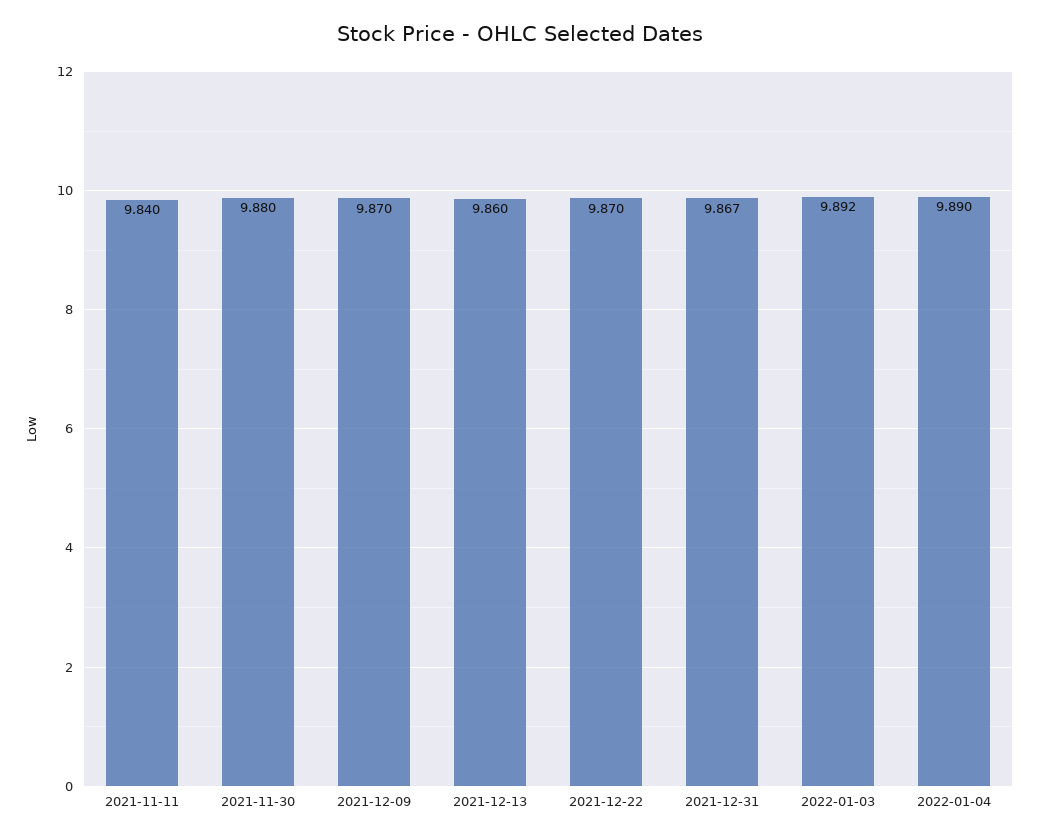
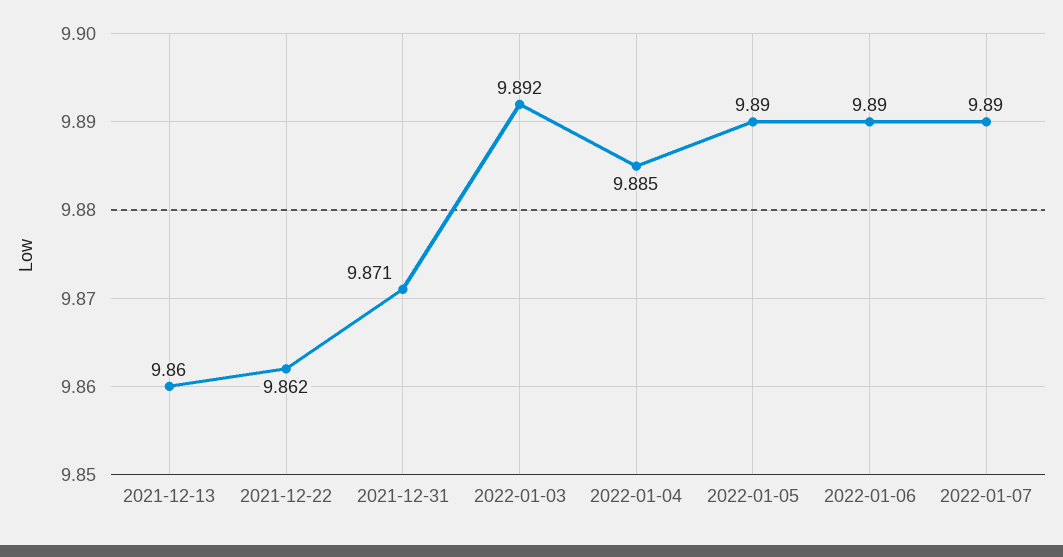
2021-11-11: 9.84 -> none
2021-11-30: 9.88 -> none
2021-12-09: 9.87 -> none
2021-12-22: 9.87 -> 9.862
2021-12-31: 9.867 -> 9.871
2022-01-04: 9.89 -> 9.885
2022-01-05: none -> 9.89
2022-01-06: none -> 9.89
2022-01-07: none -> 9.89

